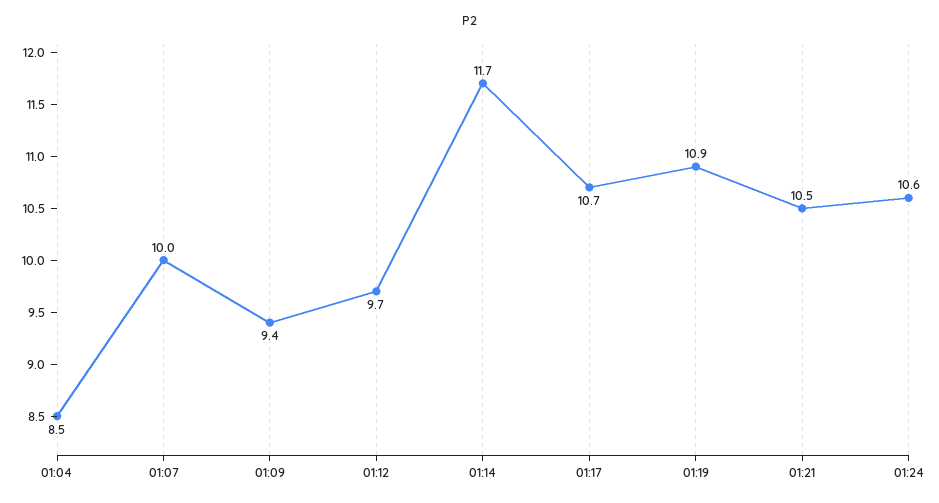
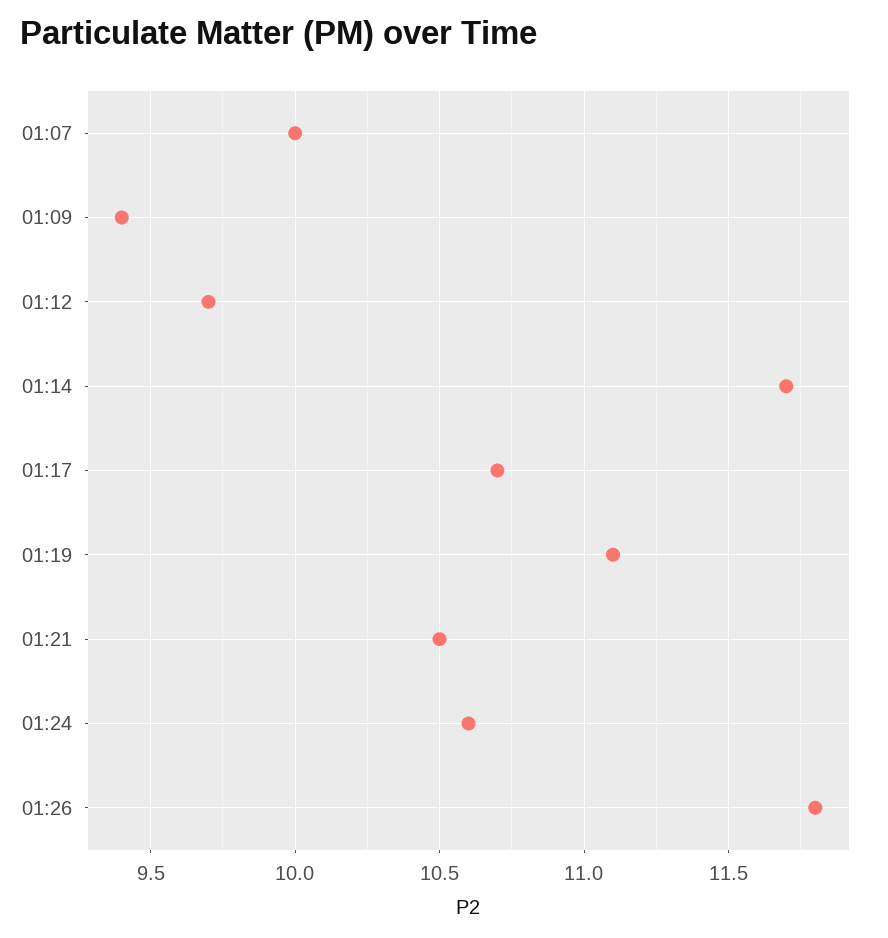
01:04: 8.5 -> none
01:19: 10.9 -> 11.1
01:26: none -> 11.8

